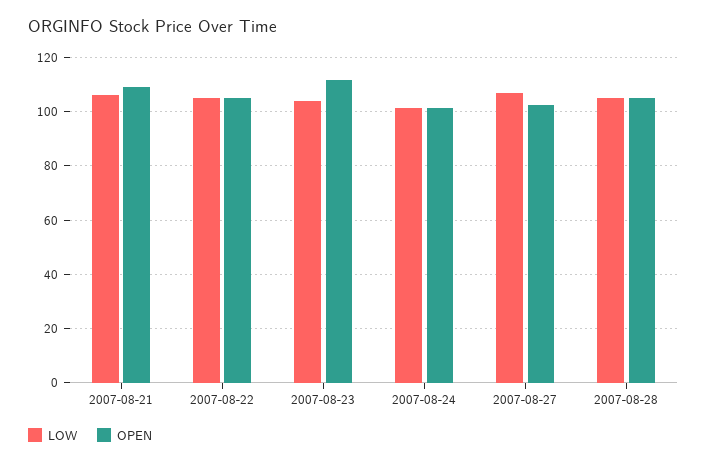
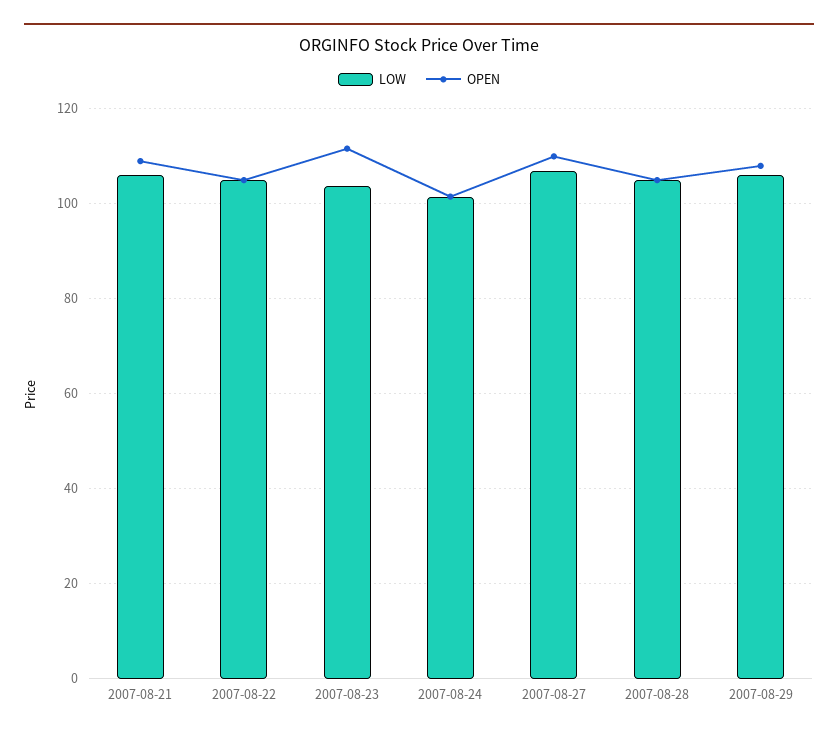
OPEN, 2007-08-27: 102.5 -> 110
LOW, 2007-08-29: none -> 106
OPEN, 2007-08-29: none -> 108

